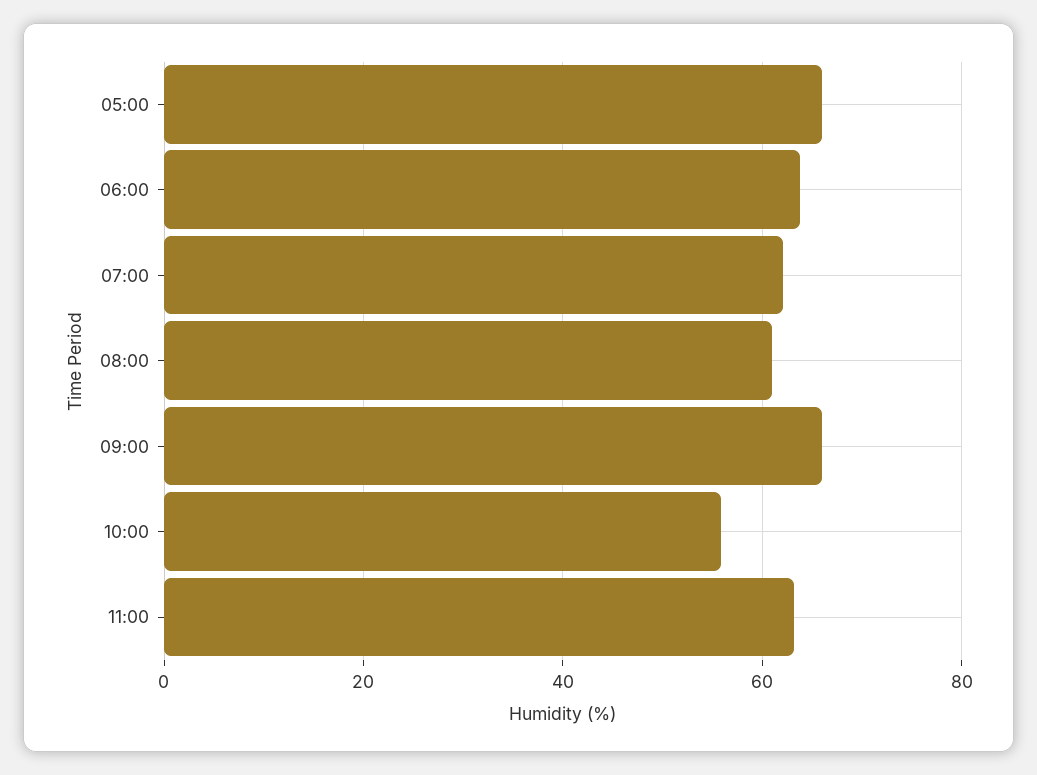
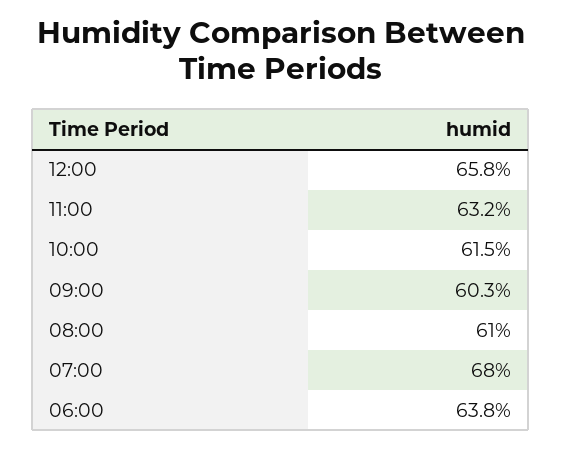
05:00: 66 -> none
07:00: 62 -> 68
09:00: 66 -> 60.3
10:00: 56 -> 61.5
12:00: none -> 65.8

